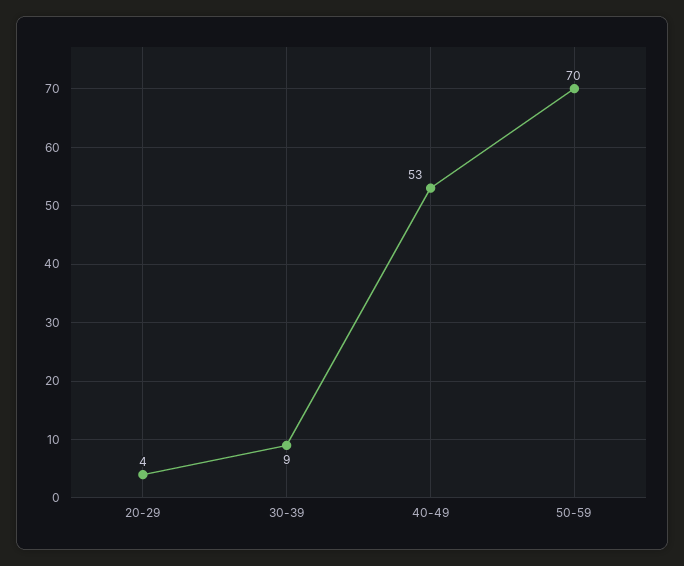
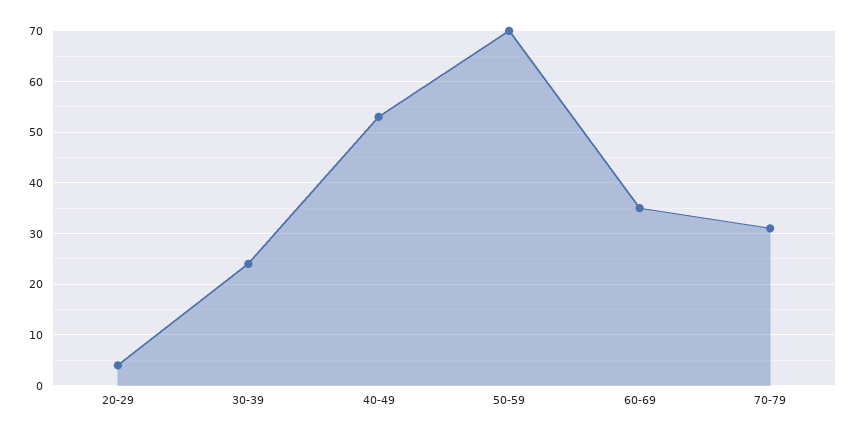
30-39: 9 -> 25
60-69: none -> 35
70-79: none -> 30

